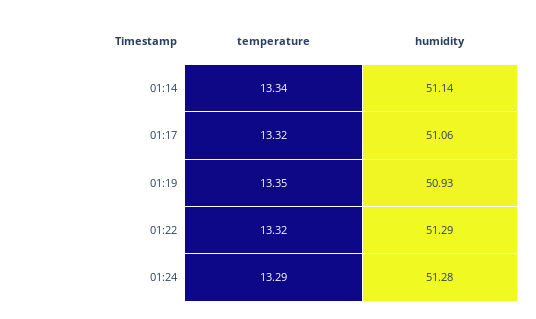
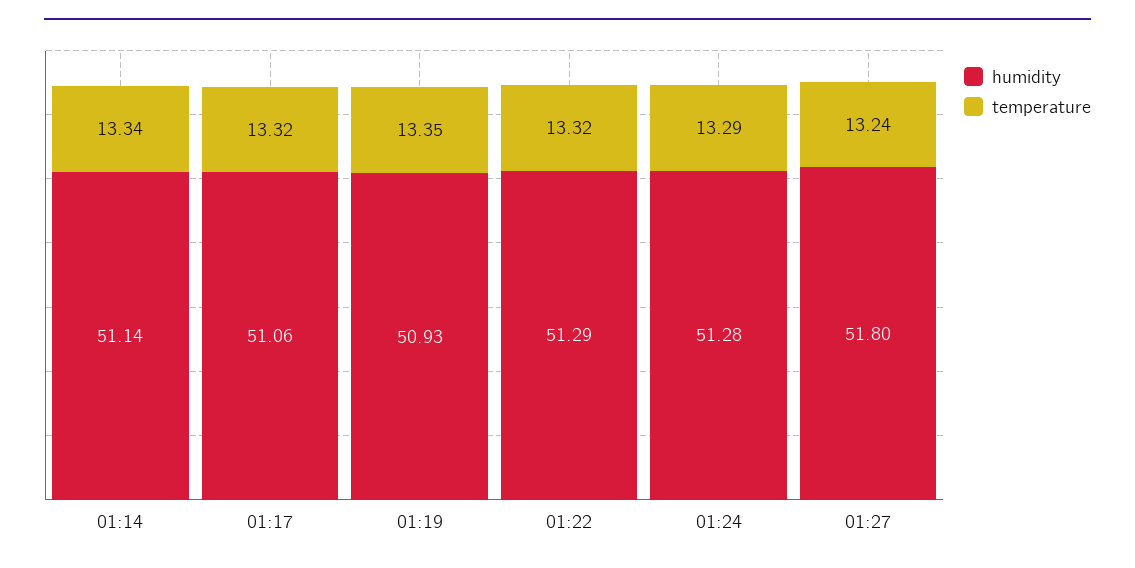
humidity, 01:27: none -> 51.8
temperature, 01:27: none -> 13.24

